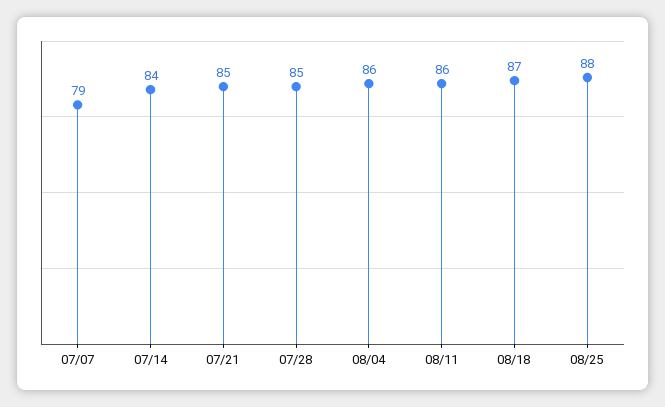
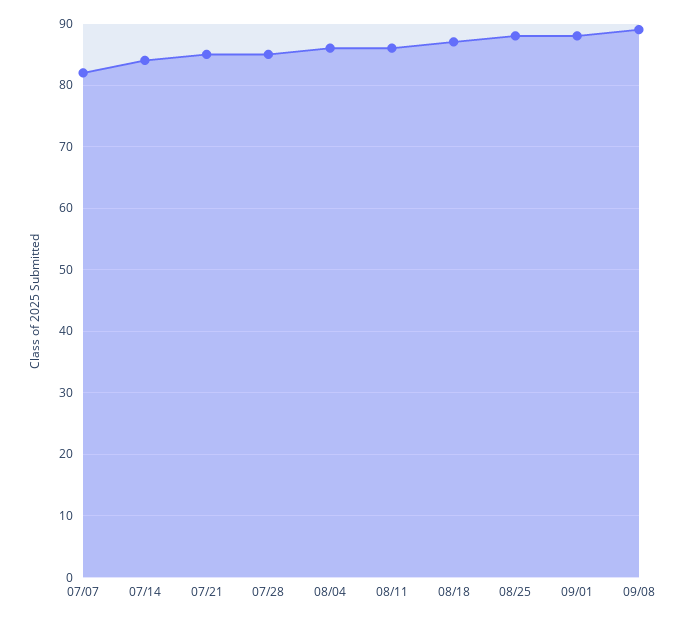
07/07: 79 -> 82
09/01: none -> 88
09/08: none -> 89

